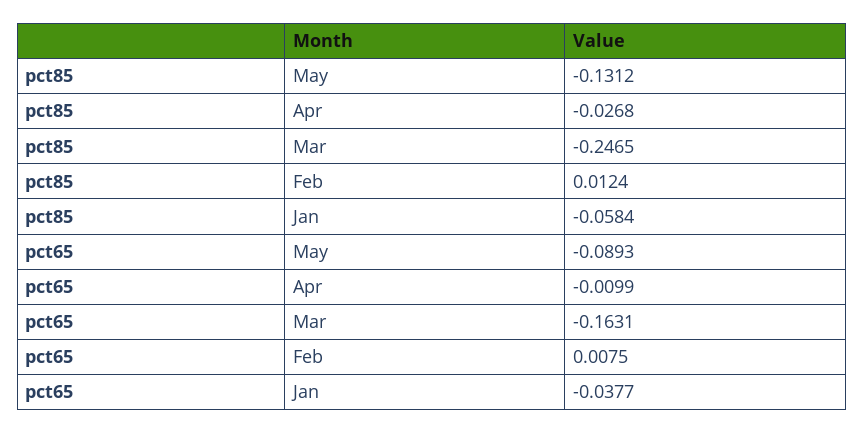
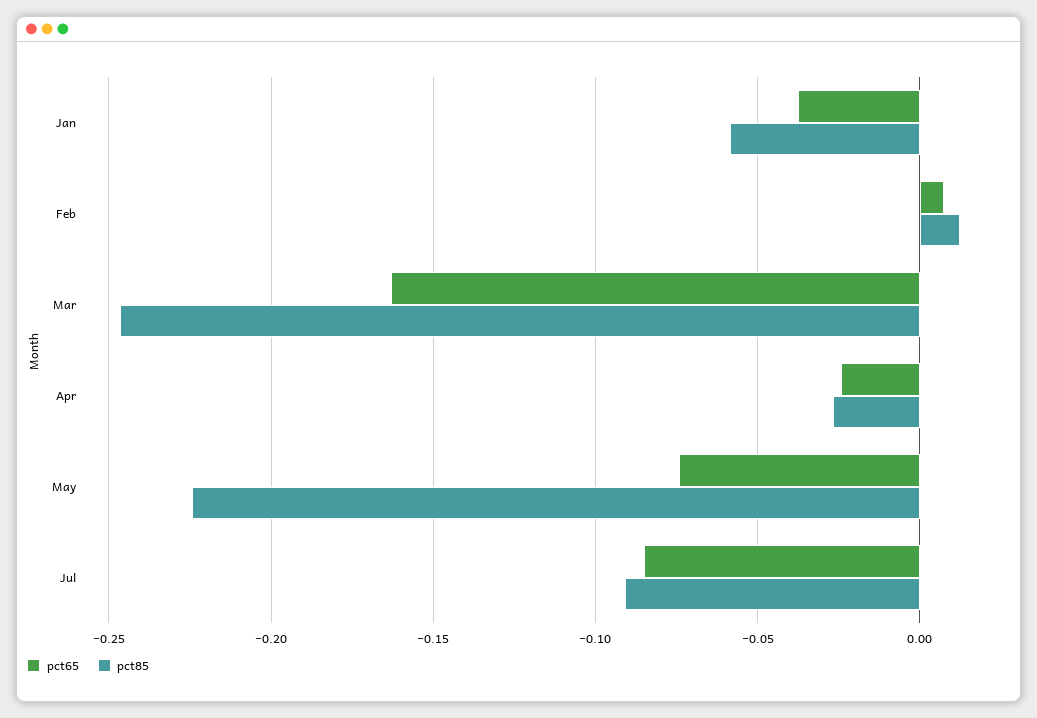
pct85, May: -0.1312 -> -0.225
pct65, May: -0.0893 -> -0.075
pct65, Apr: -0.0099 -> -0.025
pct65, Jul: none -> -0.085
pct85, Jul: none -> -0.09

